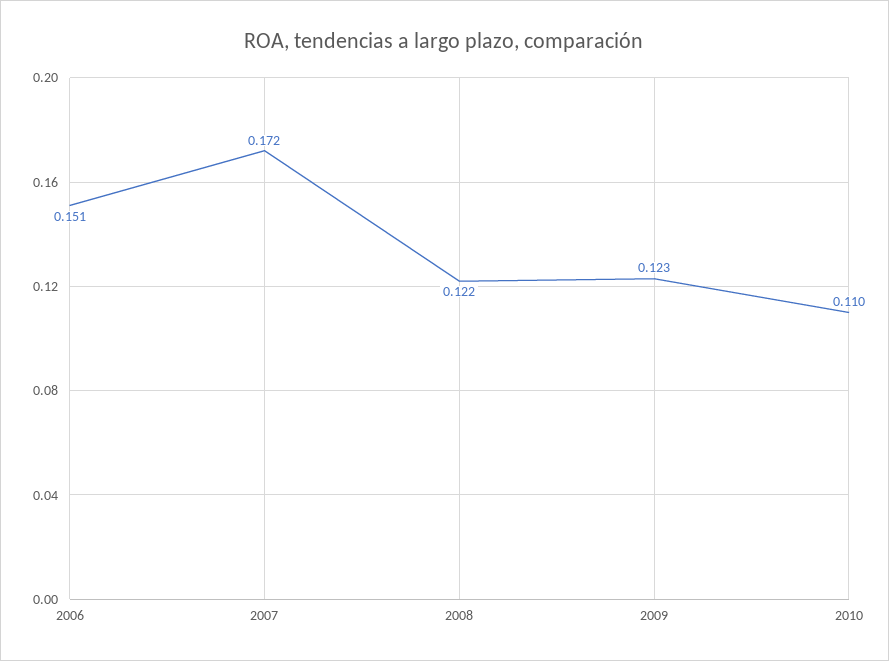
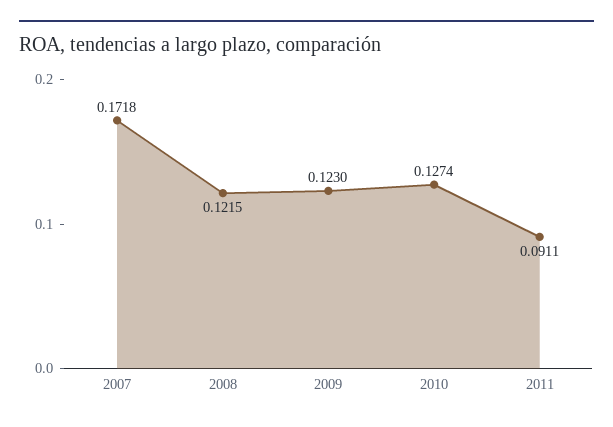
2006: 0.151 -> none
2010: 0.11 -> 0.1274
2011: none -> 0.0911

